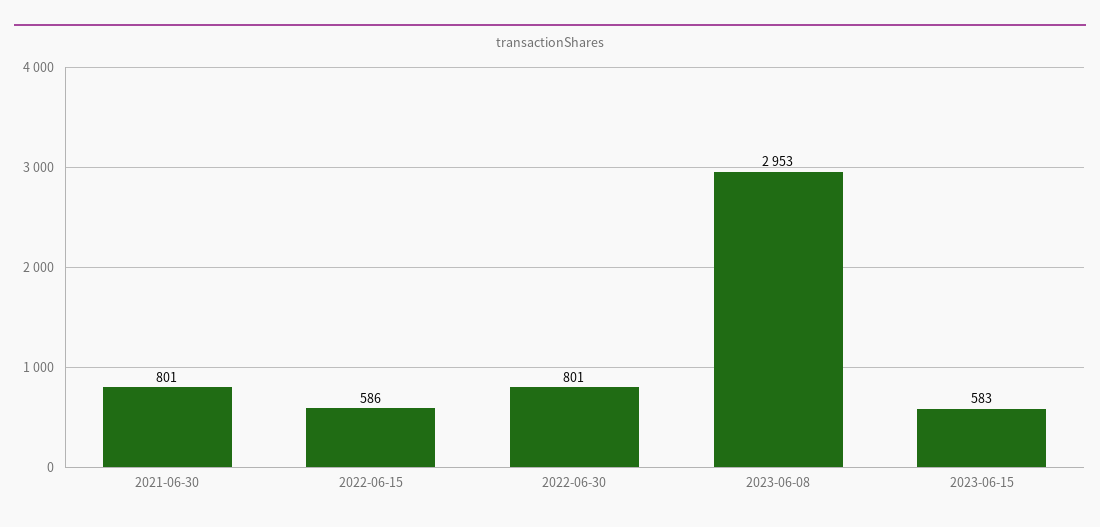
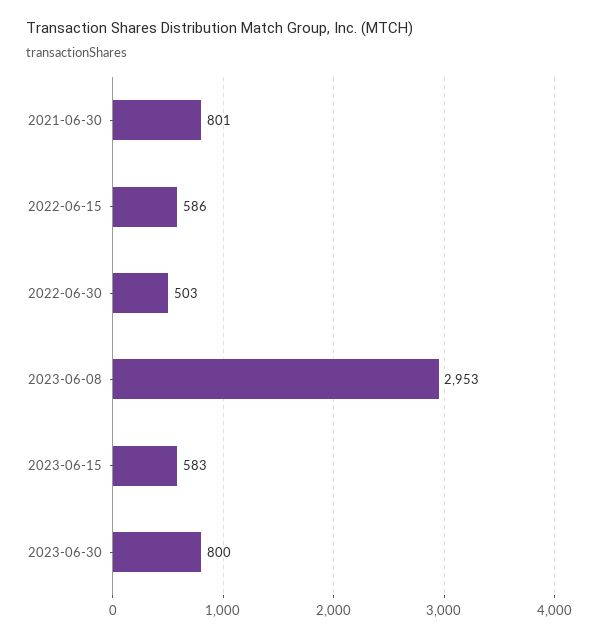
2022-06-30: 801 -> 503
2023-06-30: none -> 800

